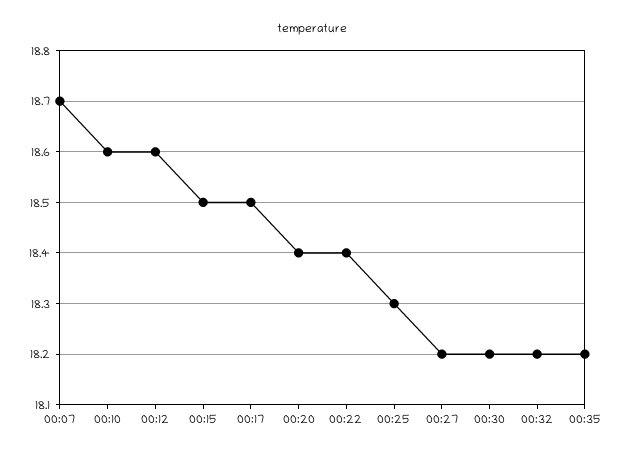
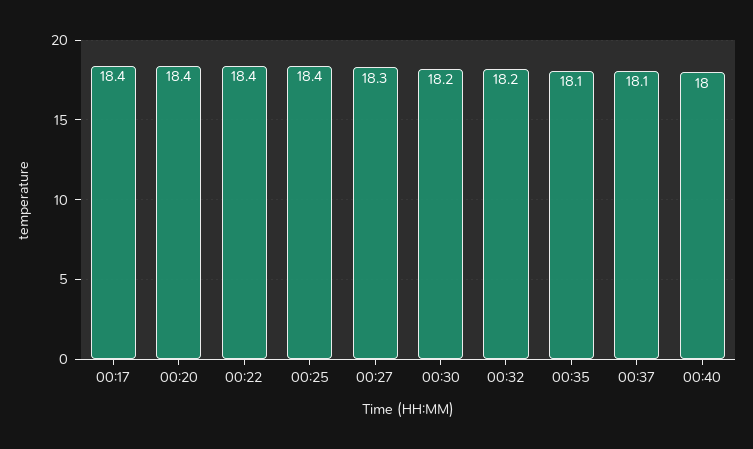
00:07: 18.7 -> none
00:10: 18.6 -> none
00:12: 18.6 -> none
00:15: 18.5 -> none
00:17: 18.5 -> 18.4
00:25: 18.3 -> 18.4
00:27: 18.2 -> 18.3
00:35: 18.2 -> 18.1
00:37: none -> 18.1
00:40: none -> 18

